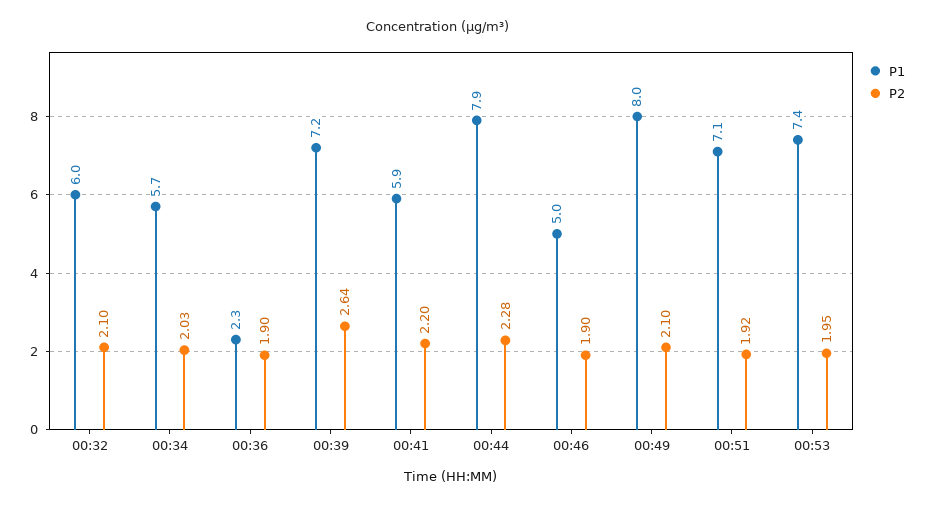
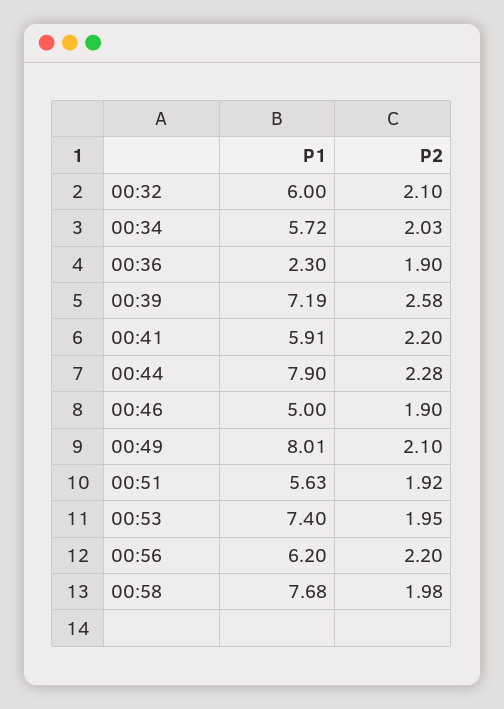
P2, 00:39: 2.64 -> 2.58
P1, 00:51: 7.1 -> 5.63
P1, 00:56: none -> 6.2
P2, 00:56: none -> 2.2
P1, 00:58: none -> 7.68
P2, 00:58: none -> 1.98

